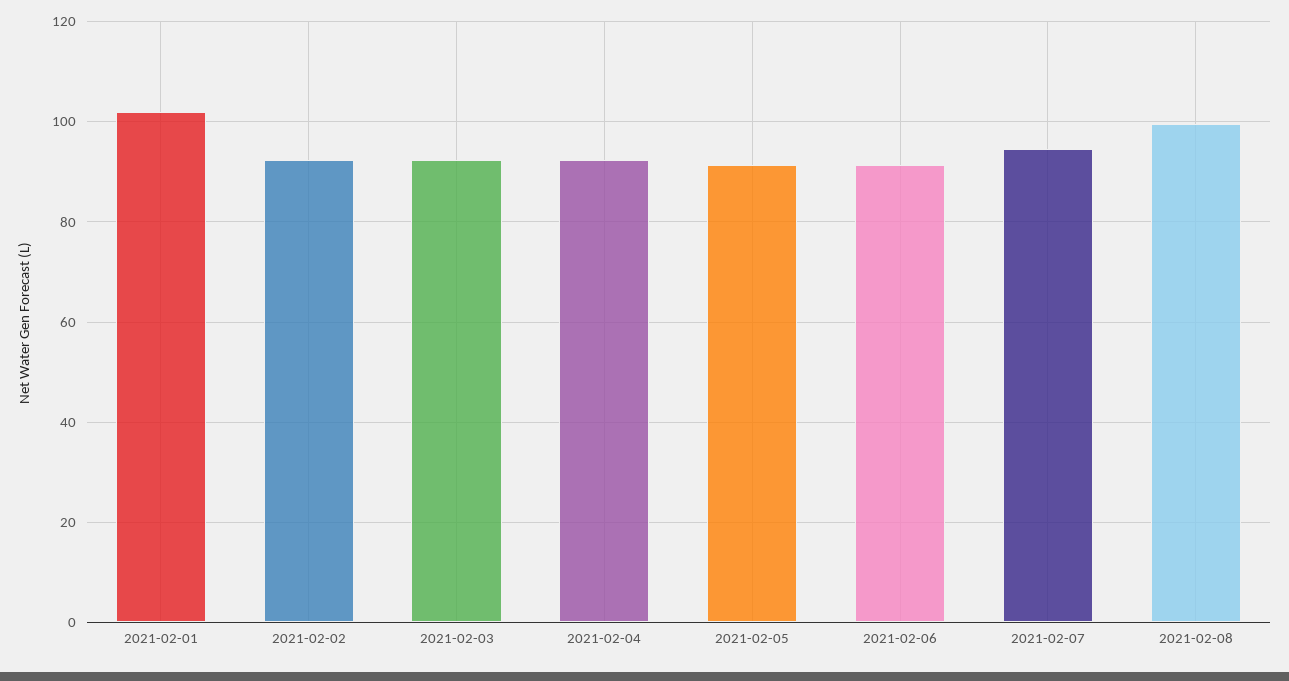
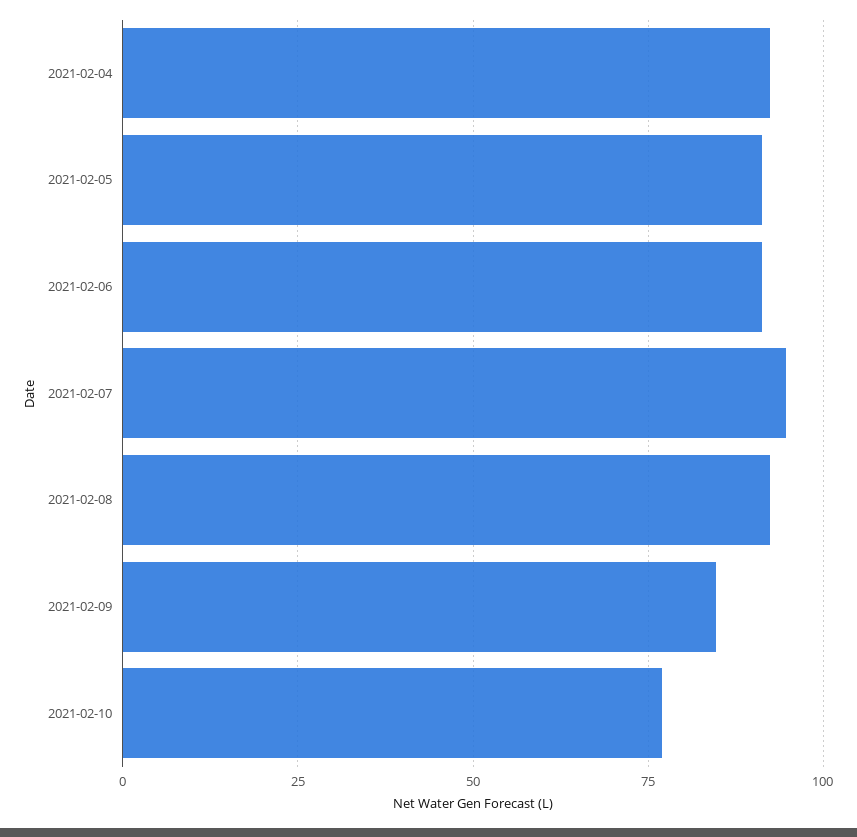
2021-02-01: 102 -> none
2021-02-02: 92 -> none
2021-02-03: 92 -> none
2021-02-08: 100 -> 92.5
2021-02-09: none -> 85
2021-02-10: none -> 77.5

